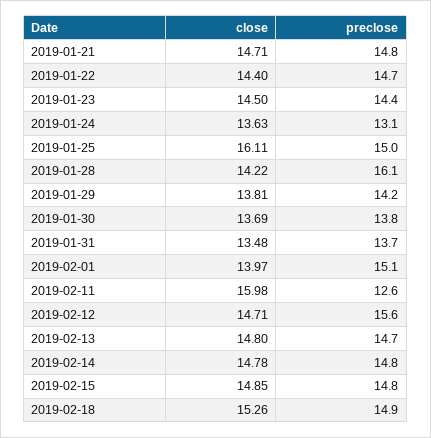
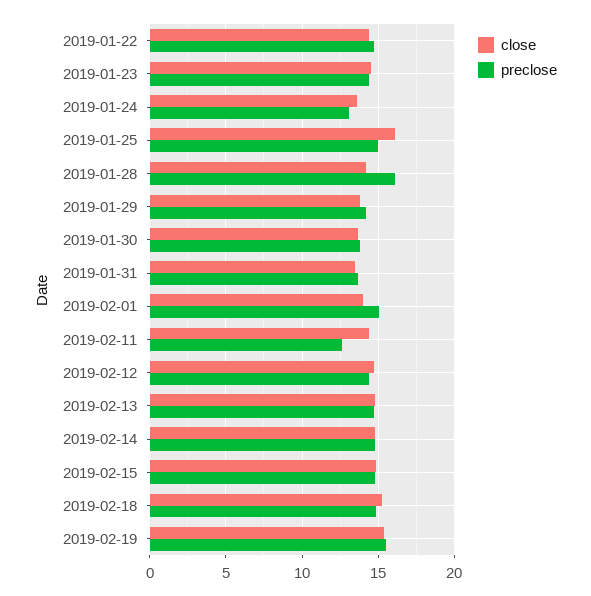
close, 2019-01-21: 14.71 -> none
preclose, 2019-01-21: 14.8 -> none
close, 2019-02-11: 15.98 -> 14.5
preclose, 2019-02-12: 15.6 -> 14.5
close, 2019-02-19: none -> 15.5
preclose, 2019-02-19: none -> 15.5

